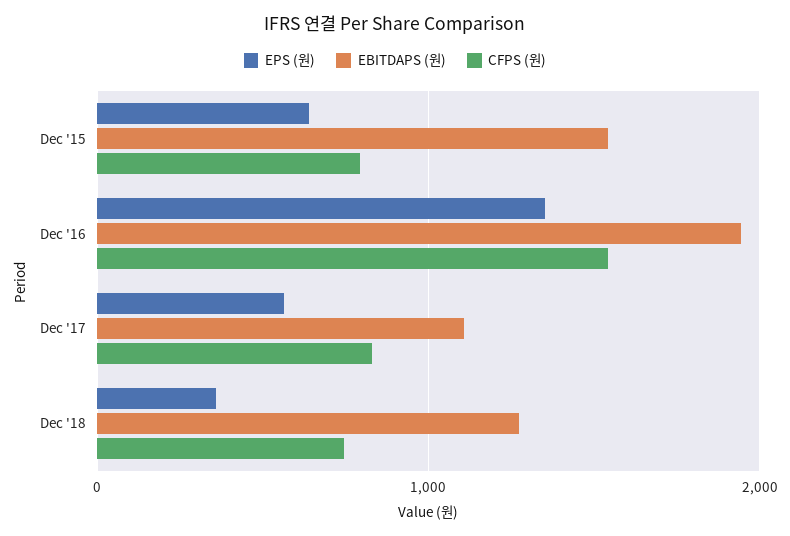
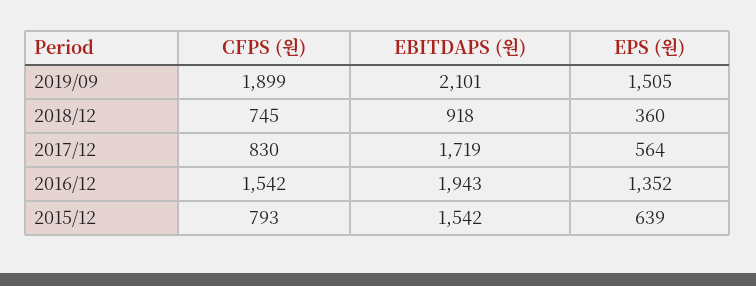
EBITDAPS (원), Dec '17: 1100 -> 1719
EBITDAPS (원), Dec '18: 1300 -> 918
CFPS (원), 2019/09: none -> 1899
EBITDAPS (원), 2019/09: none -> 2101
EPS (원), 2019/09: none -> 1505

